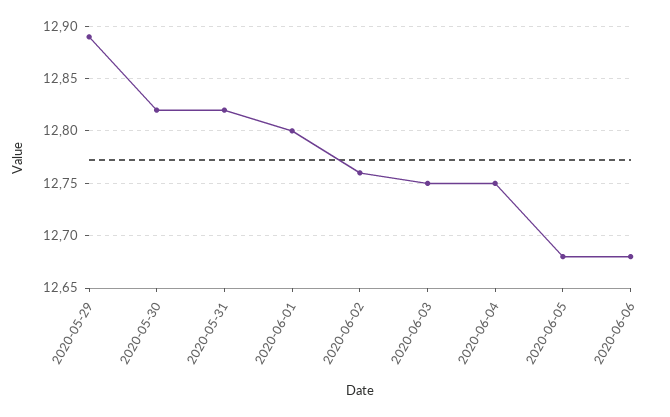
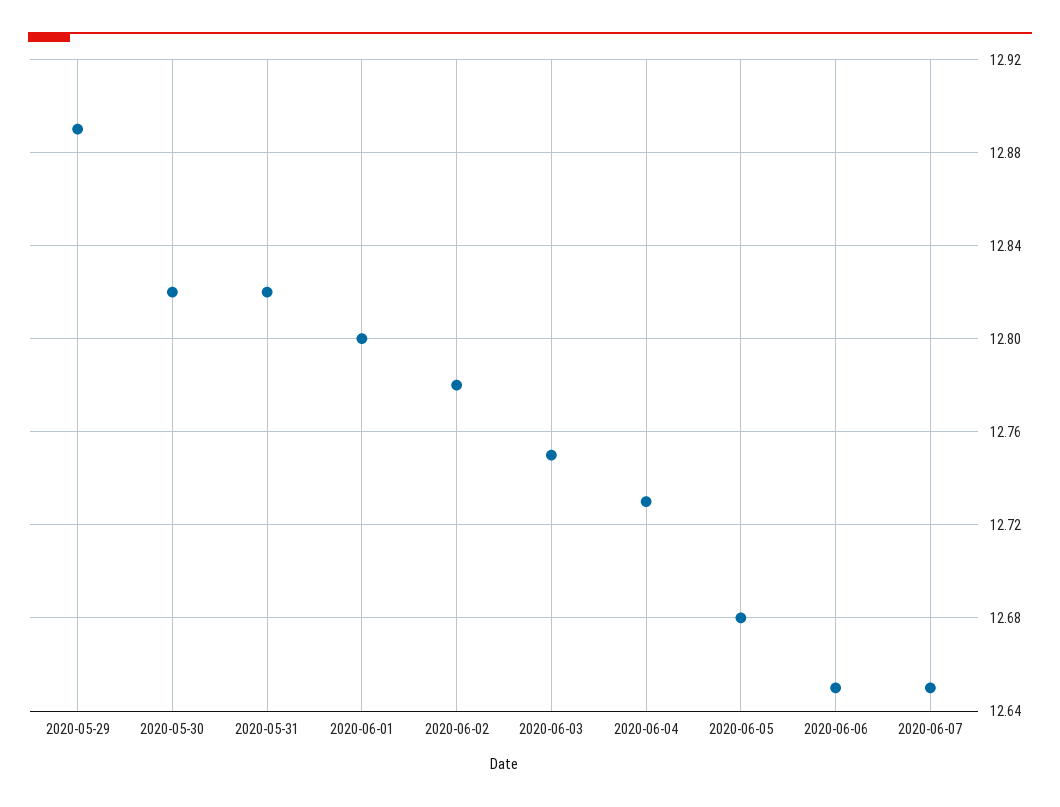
2020-06-02: 12.76 -> 12.78
2020-06-04: 12.75 -> 12.73
2020-06-06: 12.68 -> 12.65
2020-06-07: none -> 12.65

